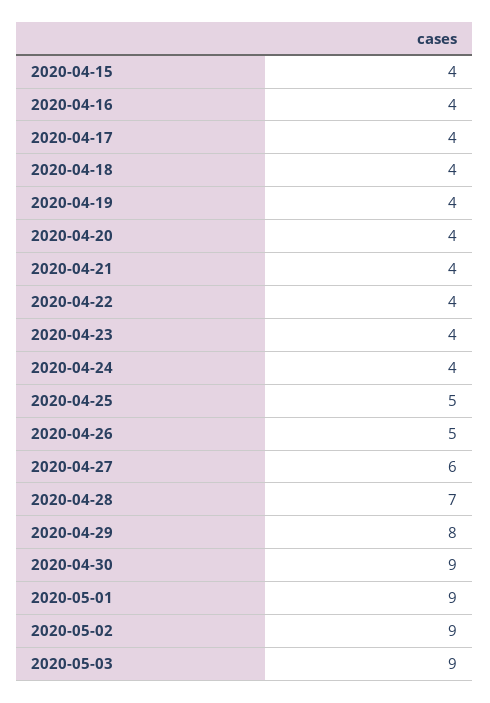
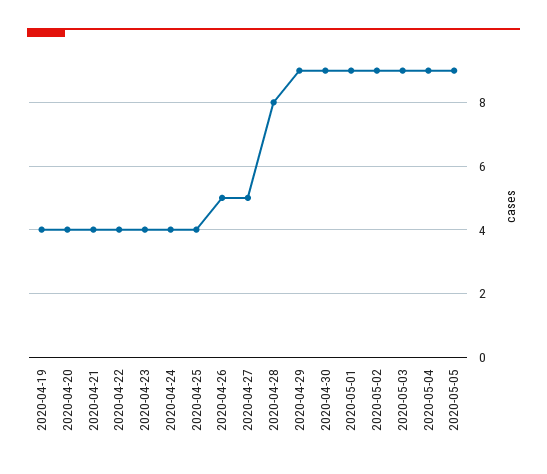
2020-04-15: 4 -> none
2020-04-16: 4 -> none
2020-04-17: 4 -> none
2020-04-18: 4 -> none
2020-04-25: 5 -> 4
2020-04-27: 6 -> 5
2020-04-28: 7 -> 8
2020-04-29: 8 -> 9
2020-05-04: none -> 9
2020-05-05: none -> 9

